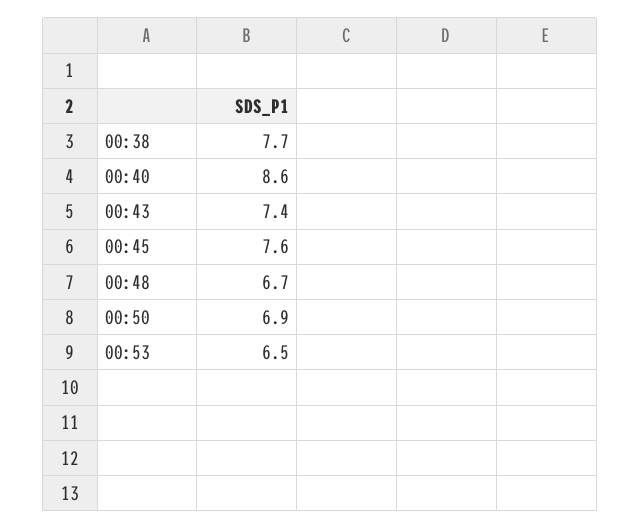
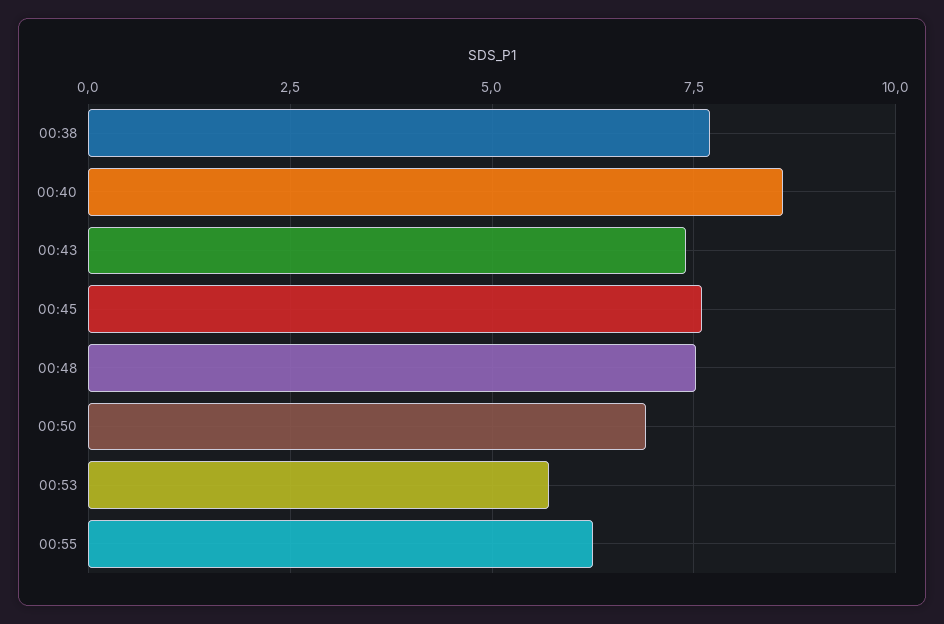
00:48: 6.7 -> 7.5
00:53: 6.5 -> 5.75
00:55: none -> 6.25

